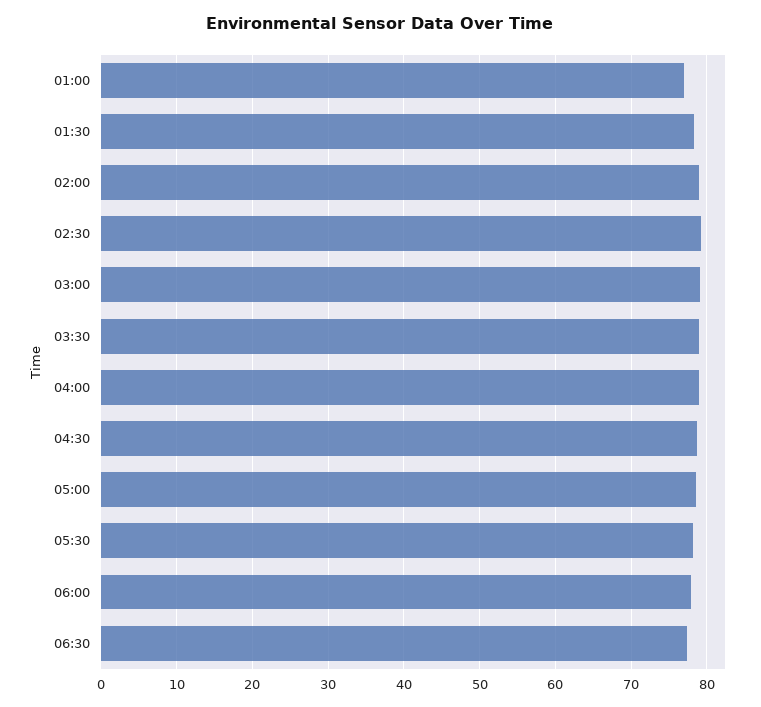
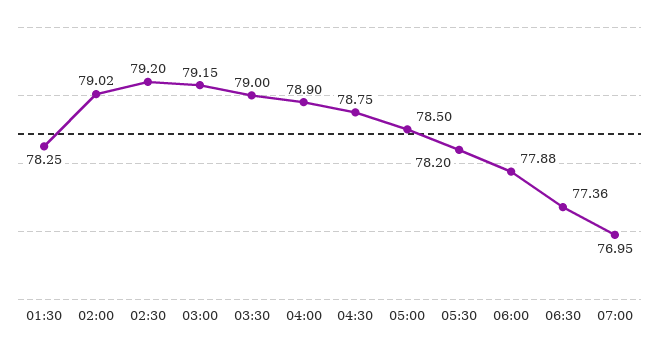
01:00: 77 -> none
07:00: none -> 76.95

